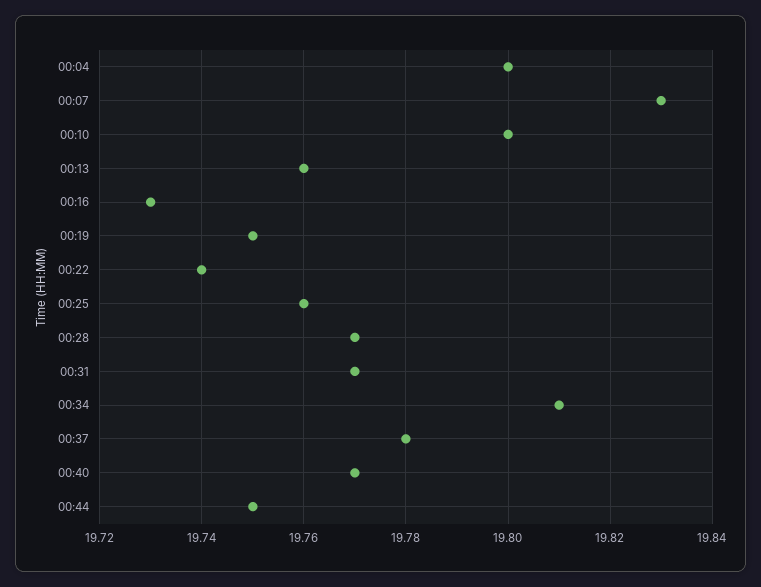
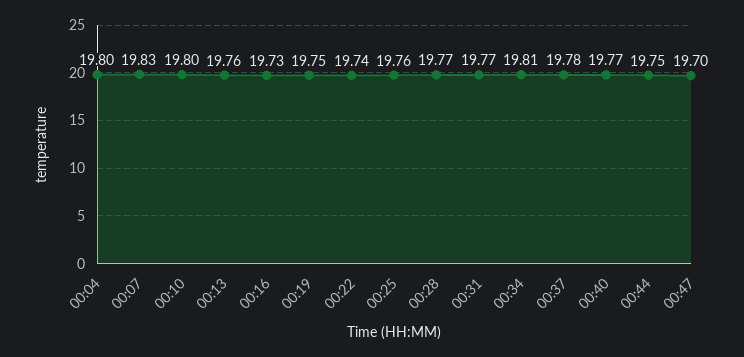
00:47: none -> 19.7

